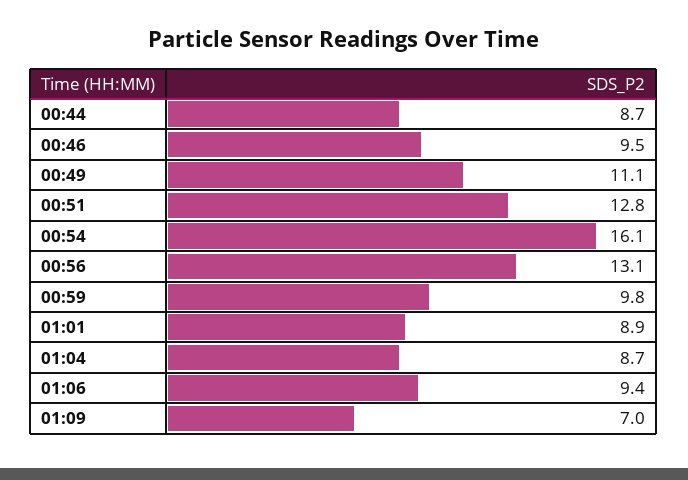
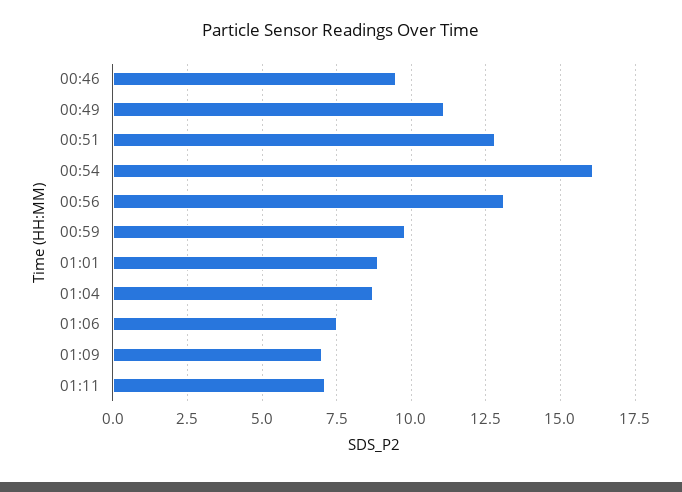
00:44: 8.7 -> none
01:06: 9.4 -> 7.5
01:11: none -> 7

